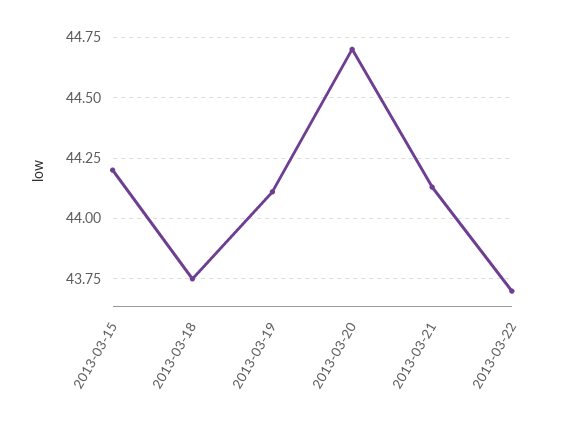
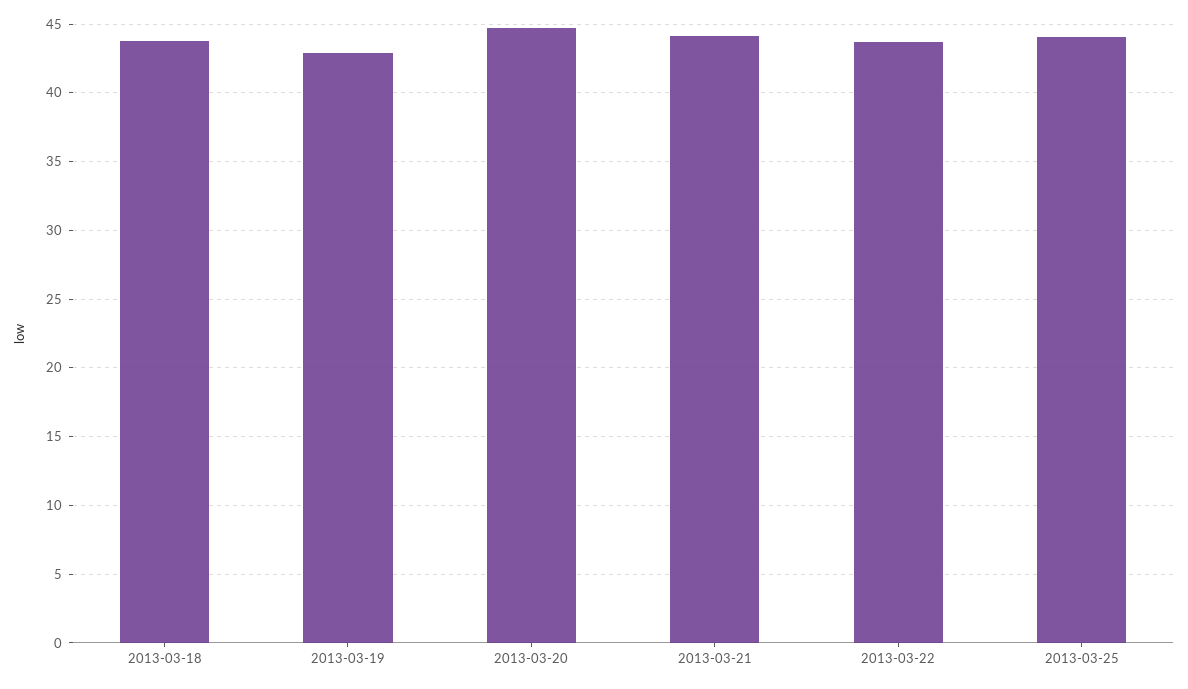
2013-03-15: 44.2 -> none
2013-03-19: 44.1 -> 43
2013-03-25: none -> 44

